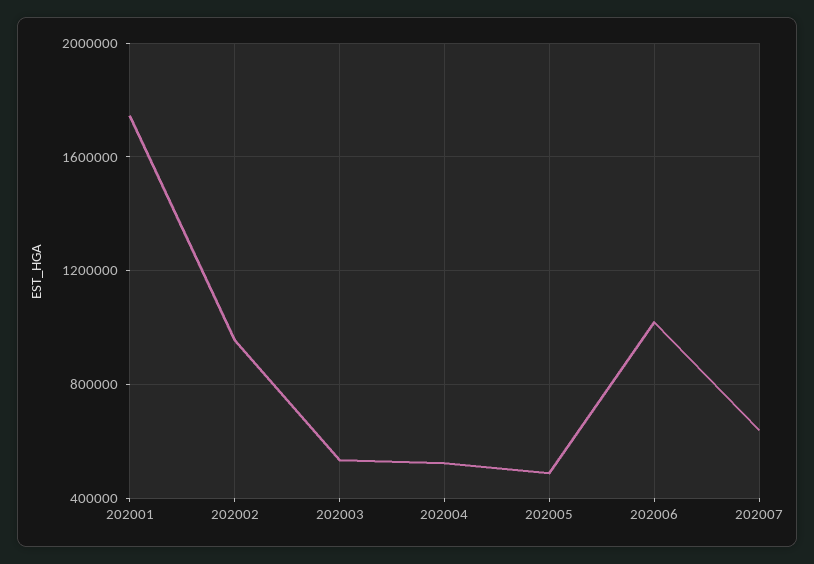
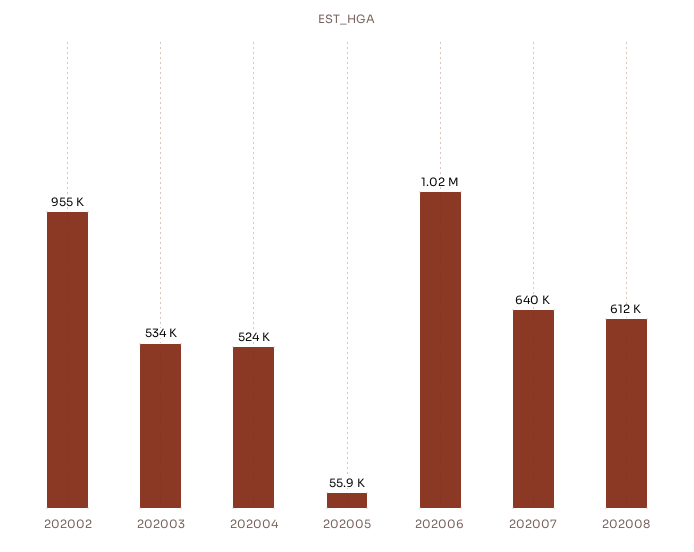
202001: 1750000 -> none
202005: 500000 -> 55900
202008: none -> 612000

